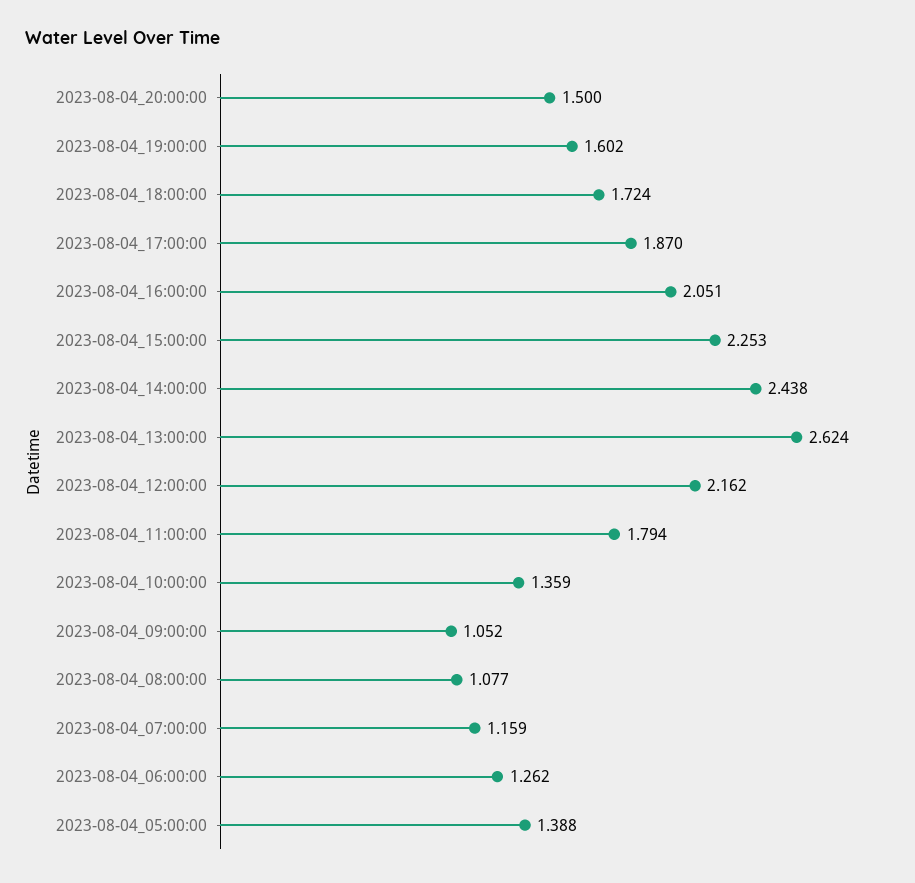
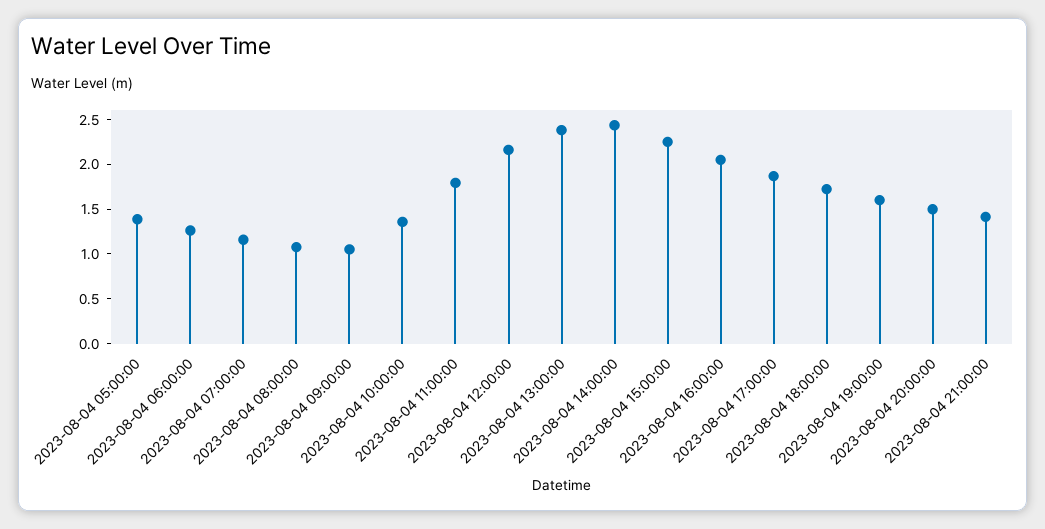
2023-08-04_13:00:00: 2.624 -> 2.4
2023-08-04 21:00:00: none -> 1.4

